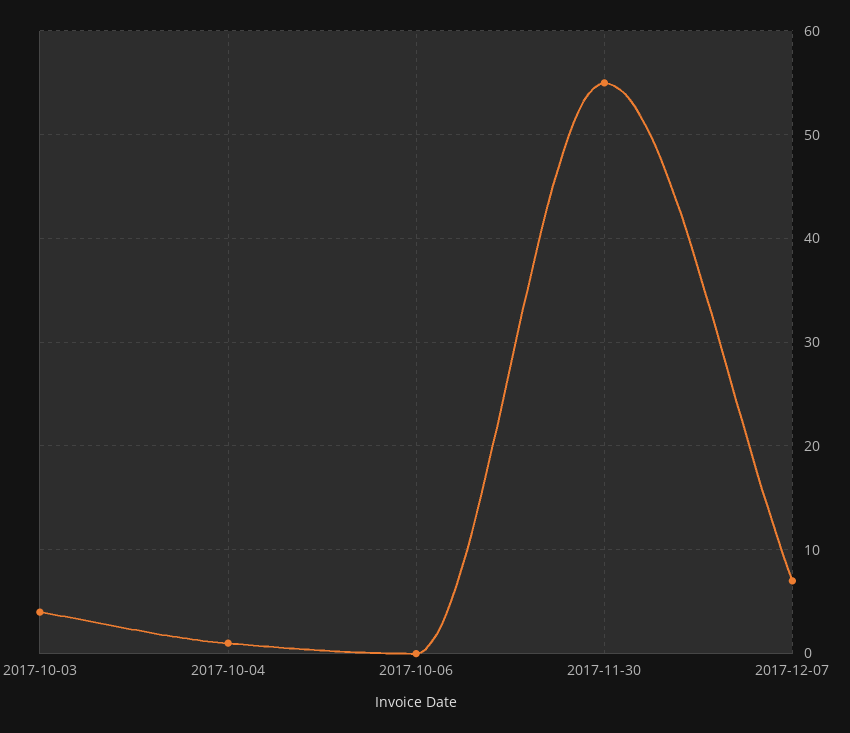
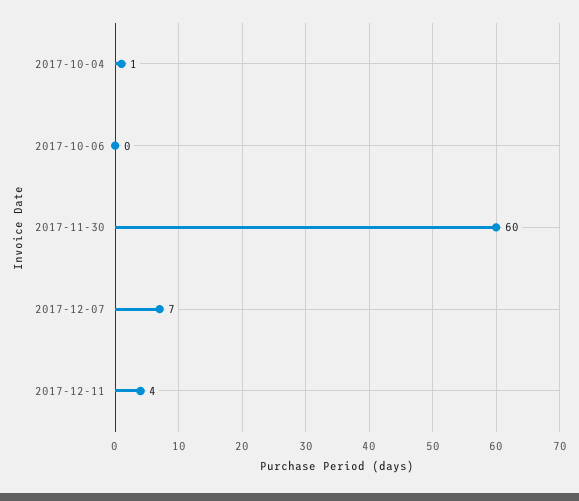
2017-10-03: 4 -> none
2017-11-30: 55 -> 60
2017-12-11: none -> 4

